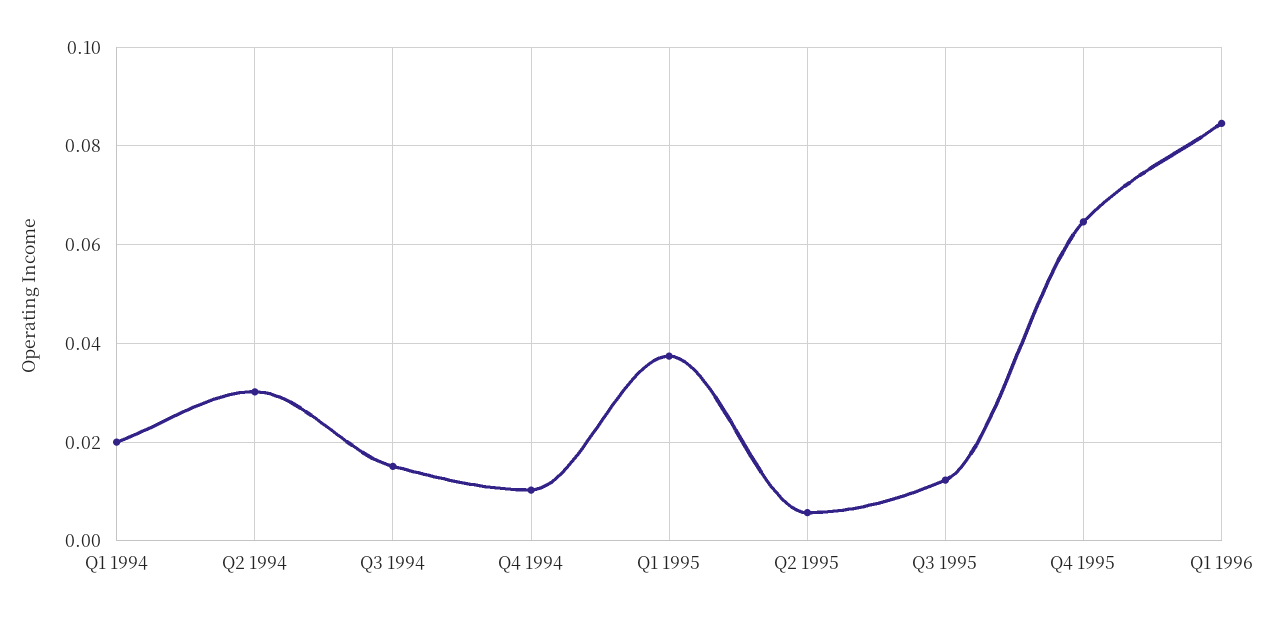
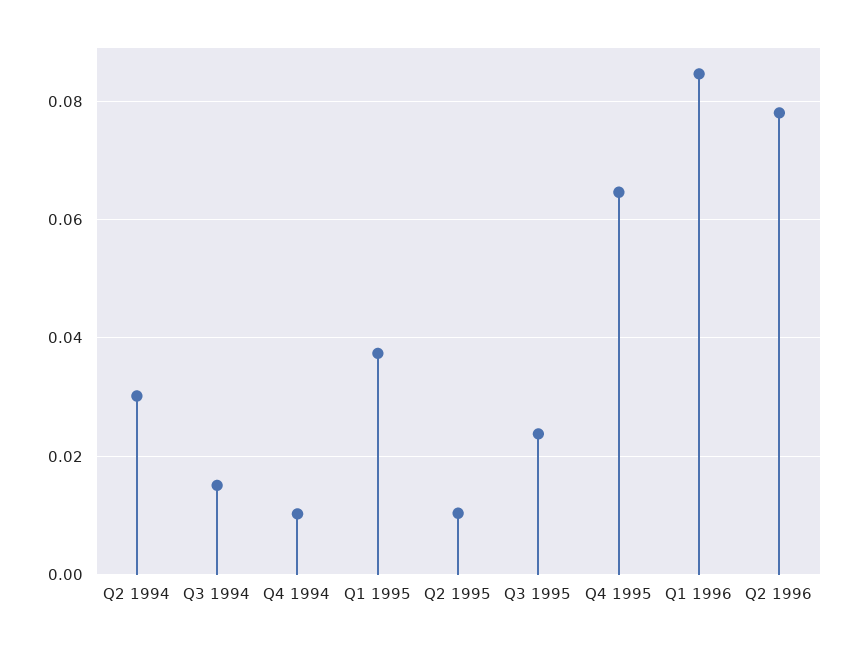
Q1 1994: 0.02 -> none
Q2 1995: 0.006 -> 0.01
Q3 1995: 0.012 -> 0.024
Q2 1996: none -> 0.078

